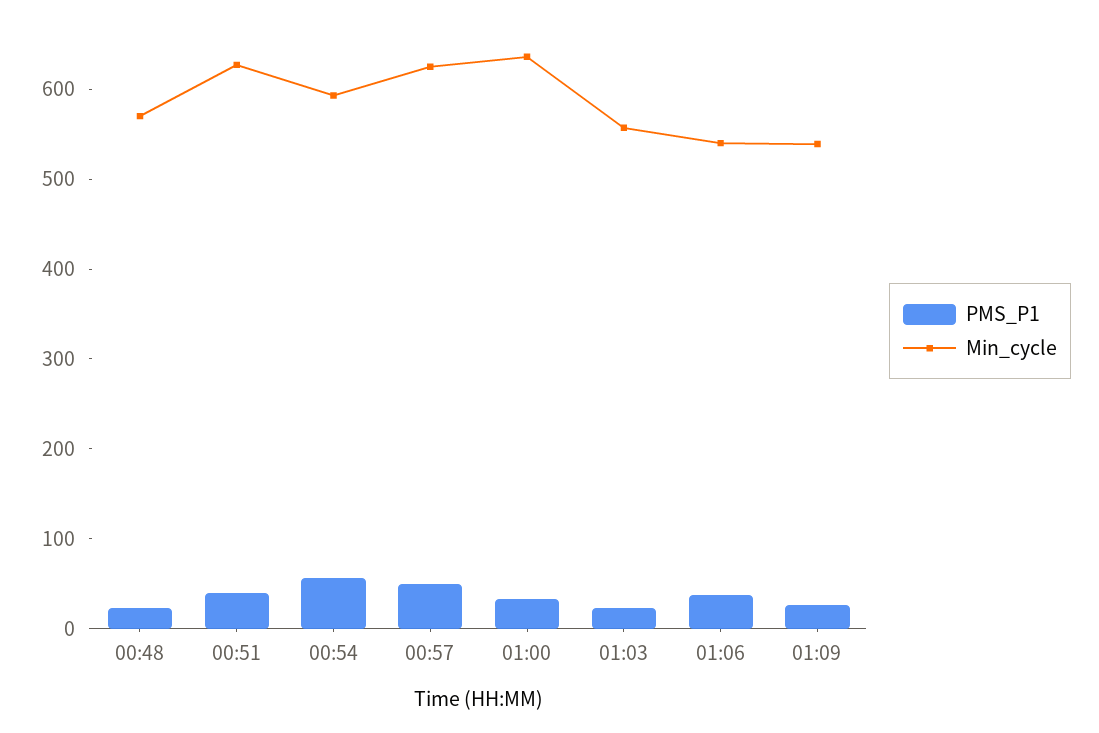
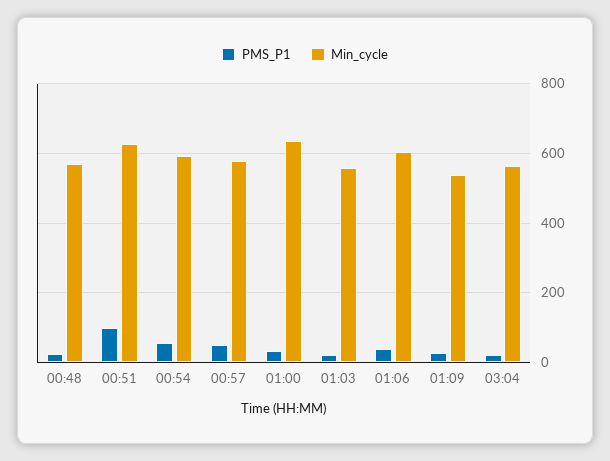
PMS_P1, 00:51: 40 -> 100
Min_cycle, 00:57: 620 -> 580
Min_cycle, 01:06: 540 -> 600
PMS_P1, 03:04: none -> 20
Min_cycle, 03:04: none -> 560

